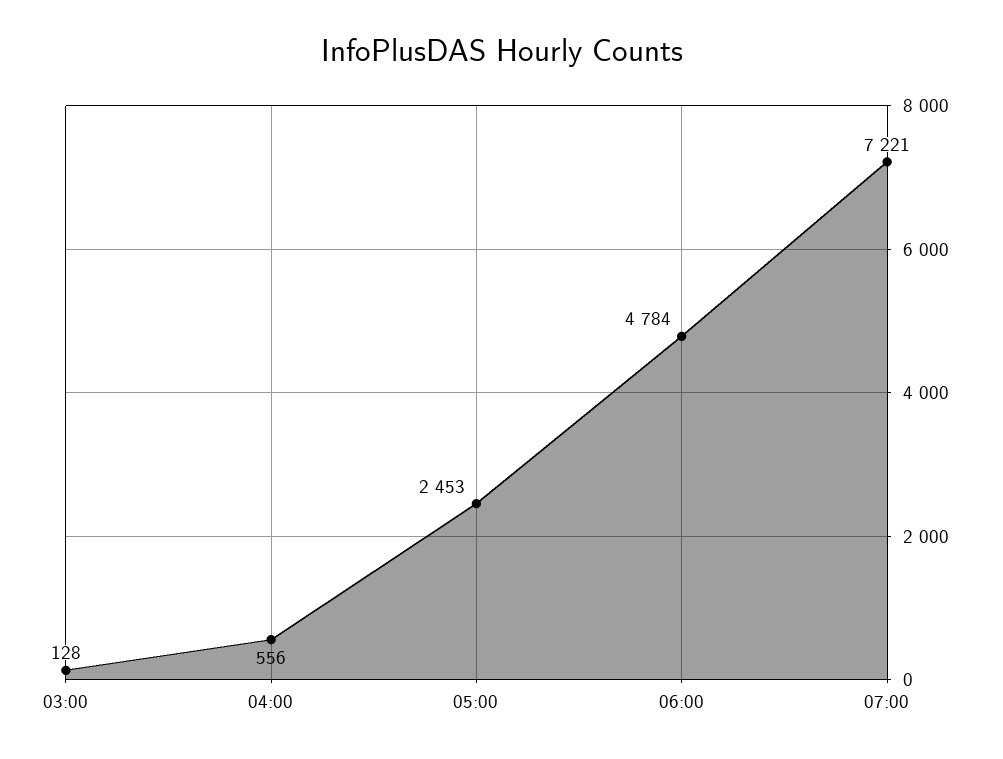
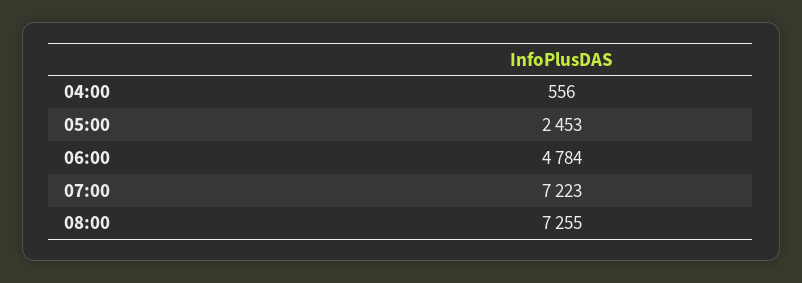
03:00: 128 -> none
07:00: 7221 -> 7223
08:00: none -> 7255

